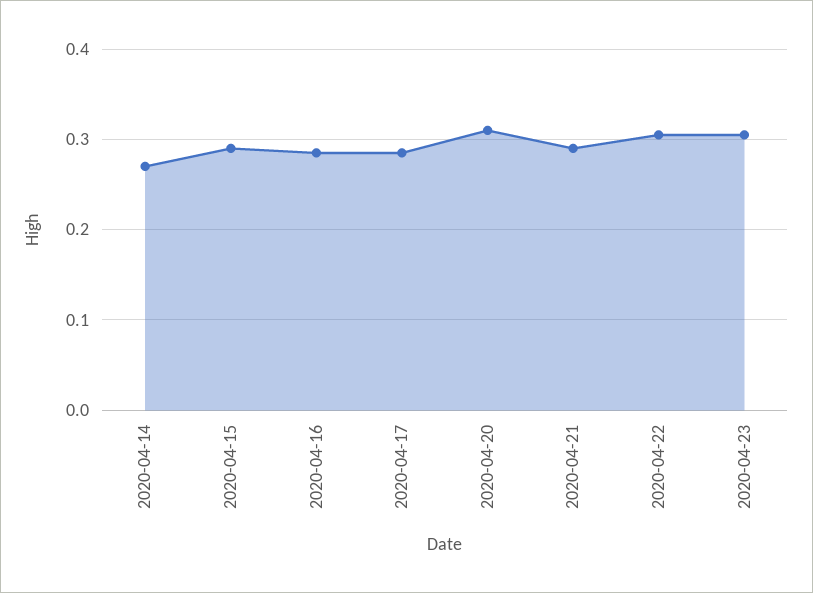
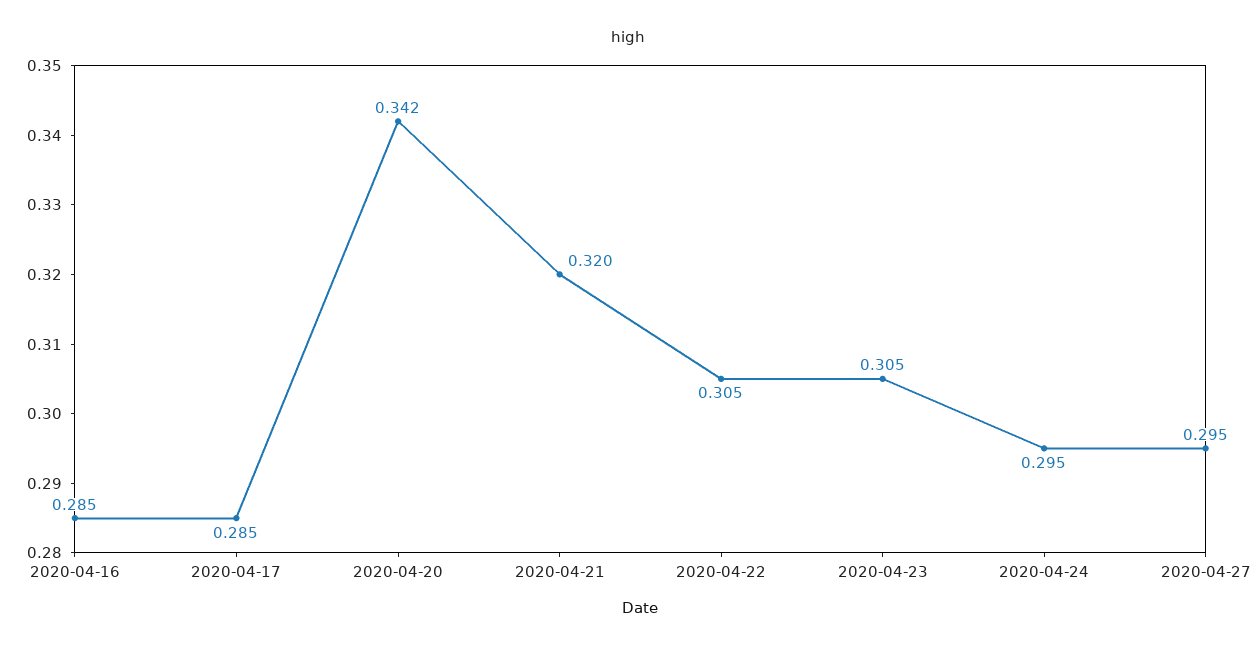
2020-04-14: 0.27 -> none
2020-04-15: 0.29 -> none
2020-04-20: 0.31 -> 0.342
2020-04-21: 0.29 -> 0.32
2020-04-24: none -> 0.295
2020-04-27: none -> 0.295

